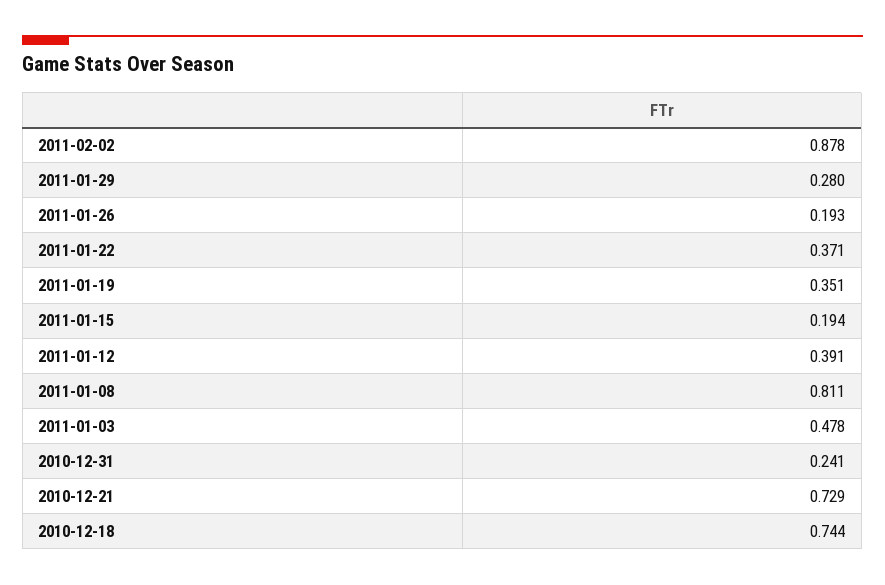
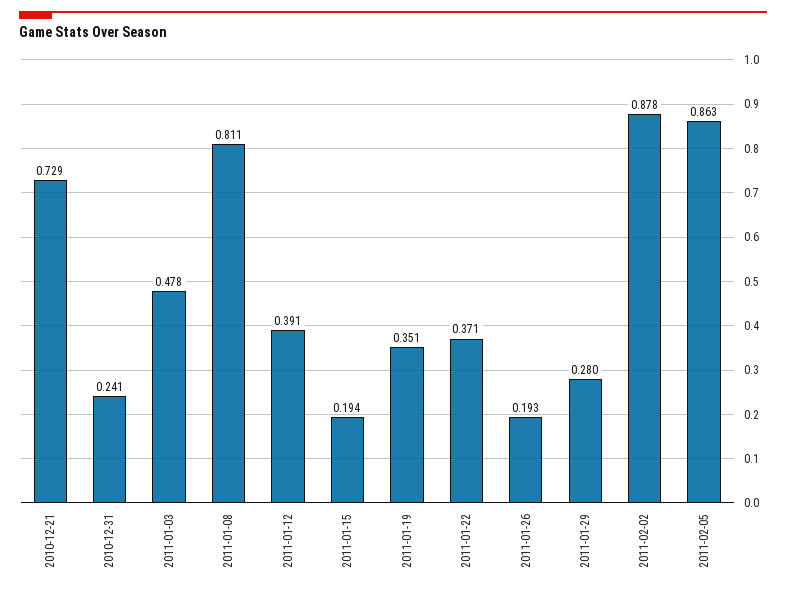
2010-12-18: 0.744 -> none
2011-02-05: none -> 0.863

